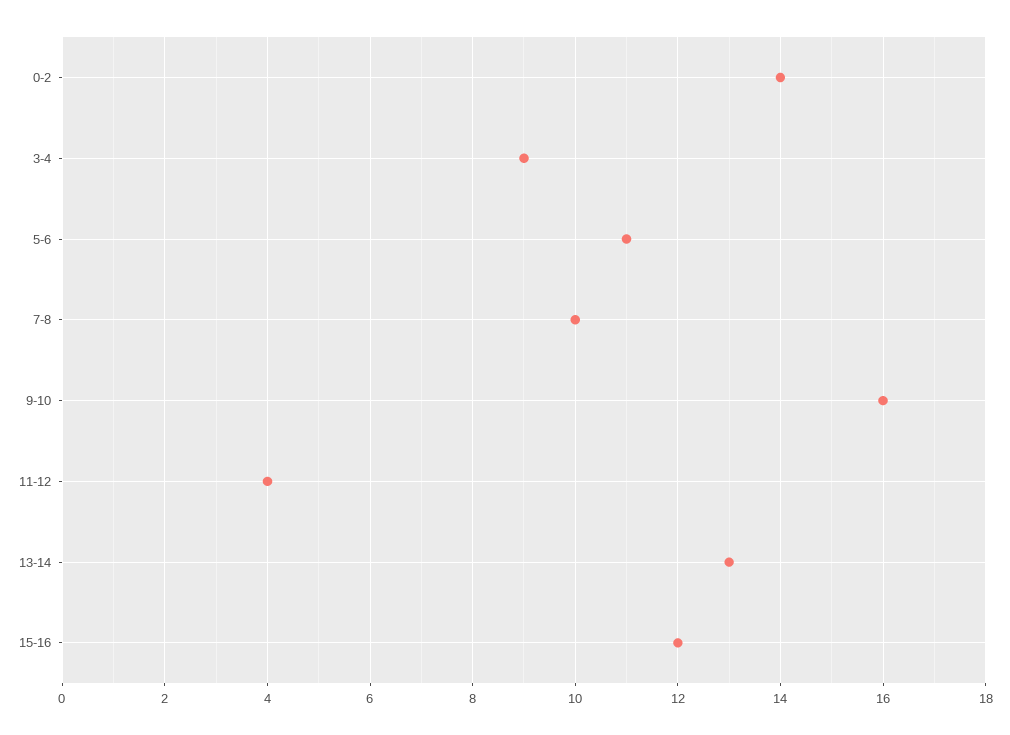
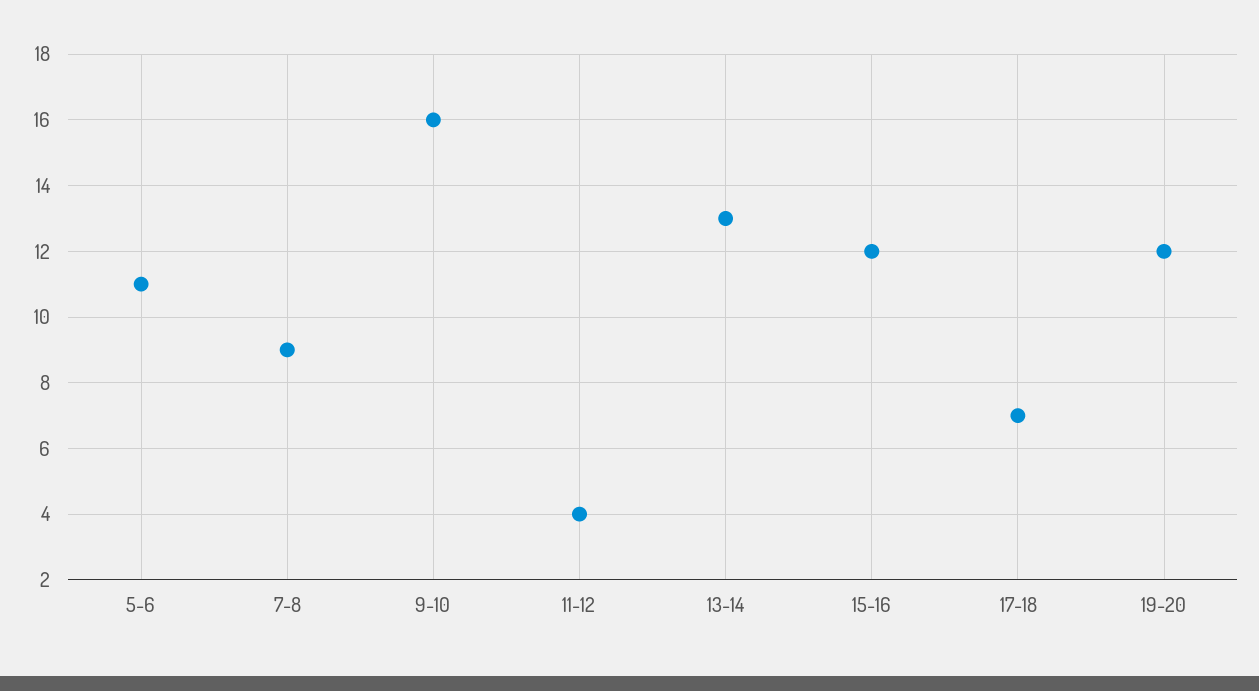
0-2: 14 -> none
3-4: 9 -> none
7-8: 10 -> 9
17-18: none -> 7
19-20: none -> 12

